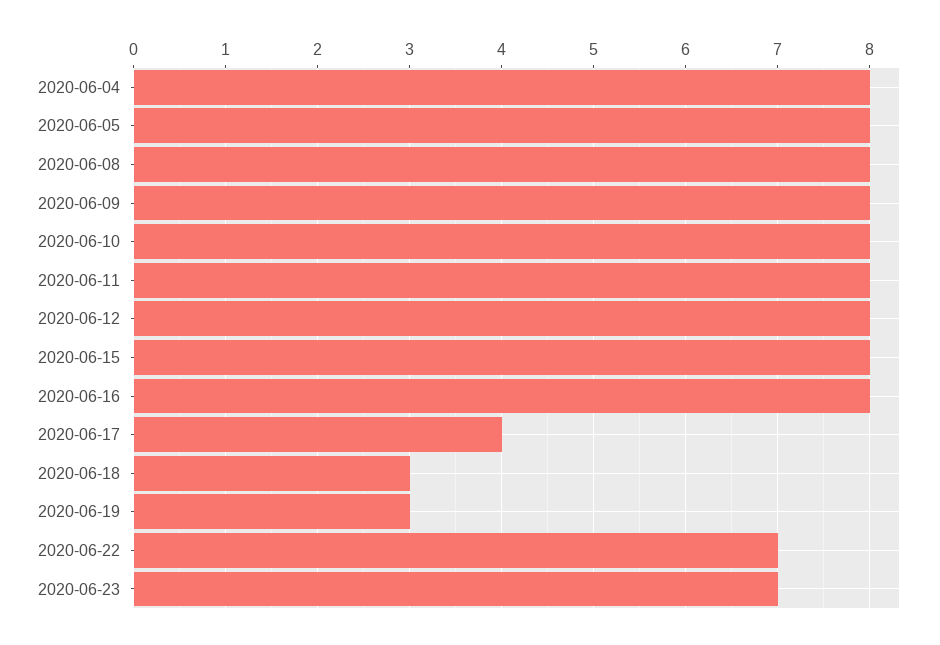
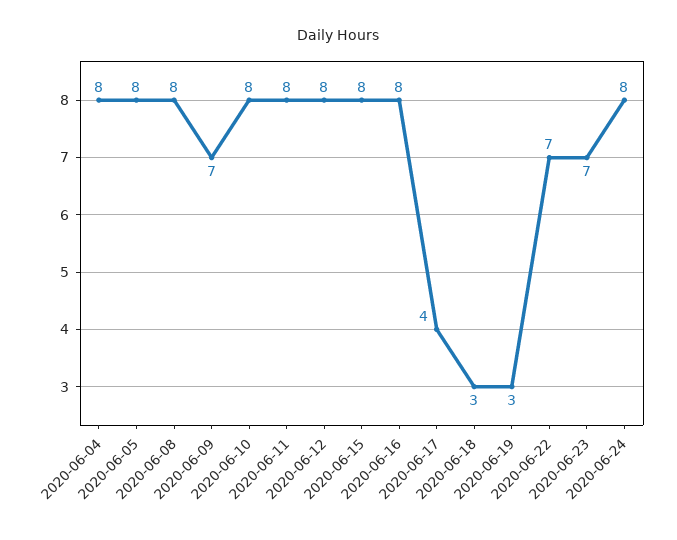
2020-06-09: 8 -> 7
2020-06-24: none -> 8

